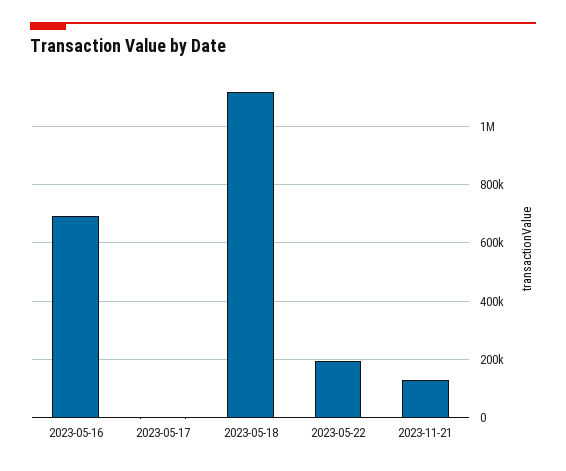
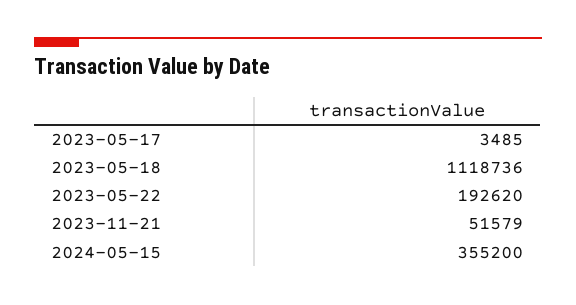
2023-05-16: 700000 -> none
2023-11-21: 125000 -> 51579
2024-05-15: none -> 355200

